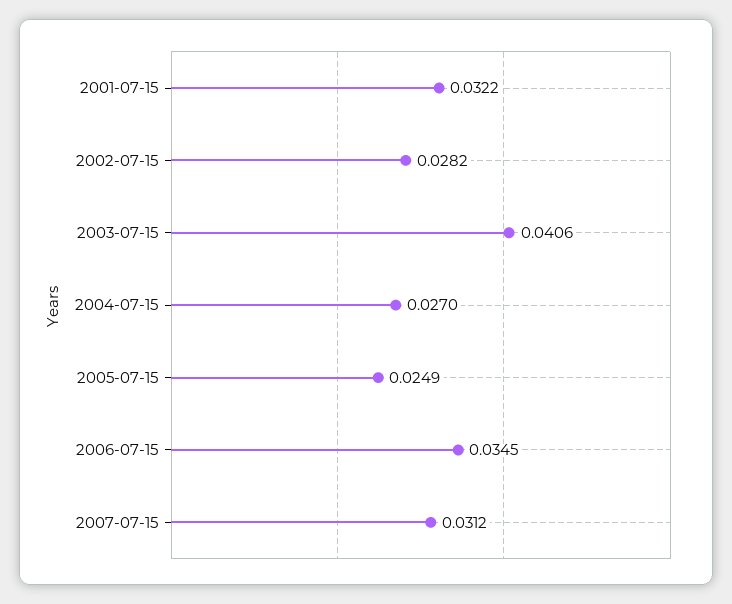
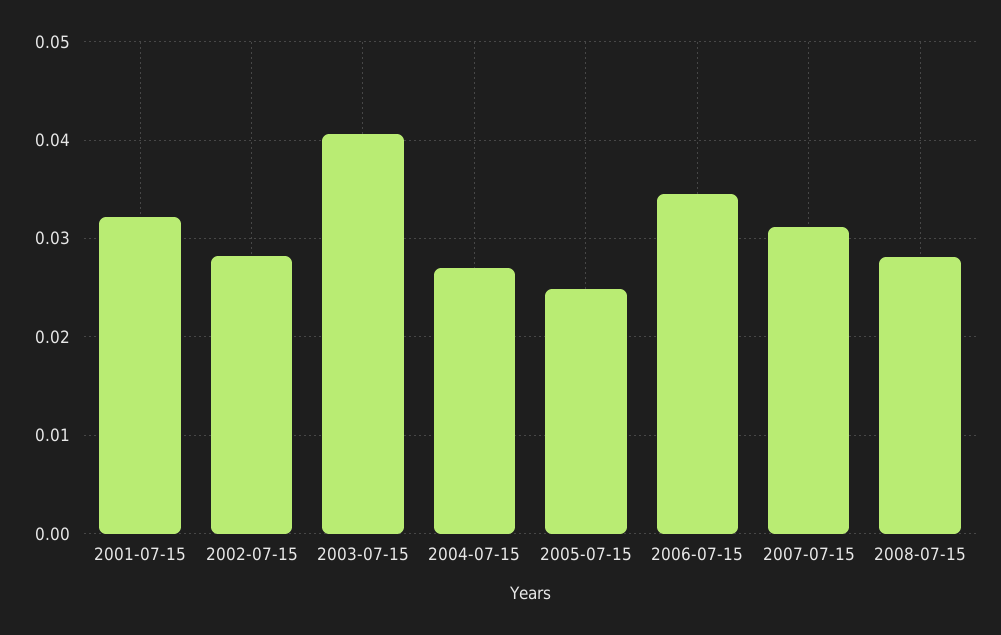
2008-07-15: none -> 0.028

